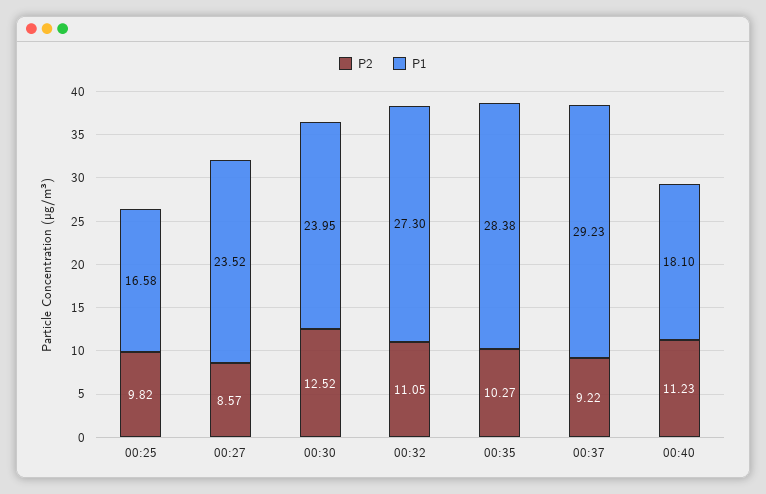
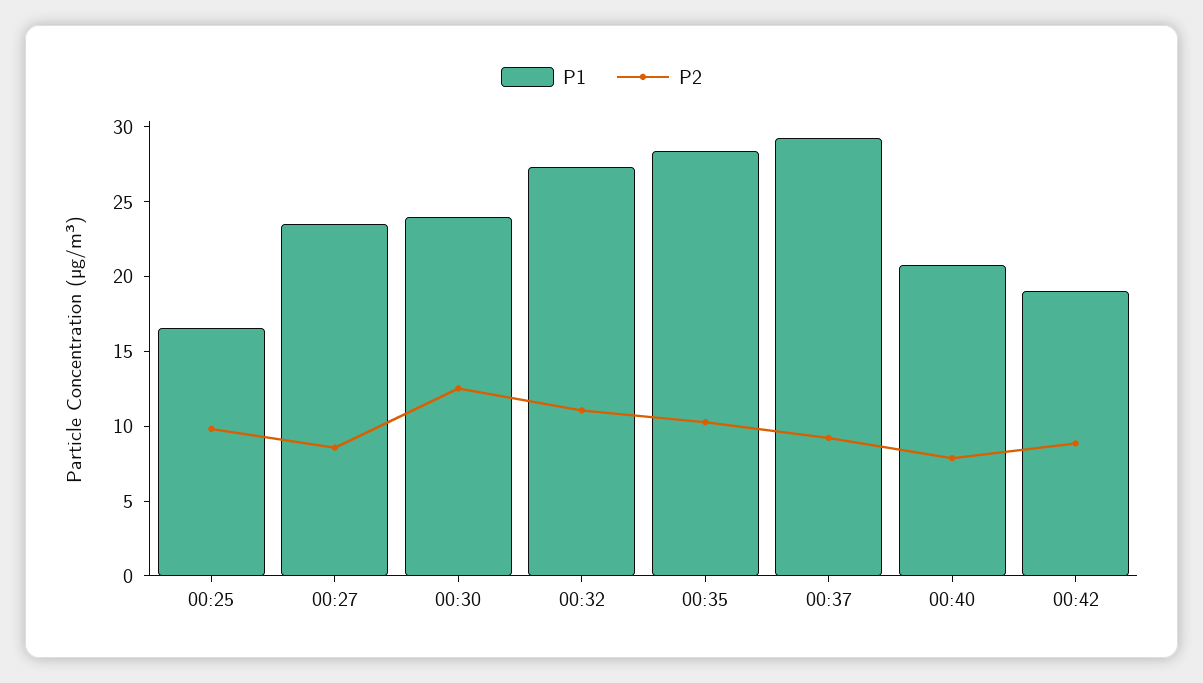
P2, 00:40: 11.23 -> 8
P1, 00:40: 18.1 -> 21
P1, 00:42: none -> 19
P2, 00:42: none -> 9

